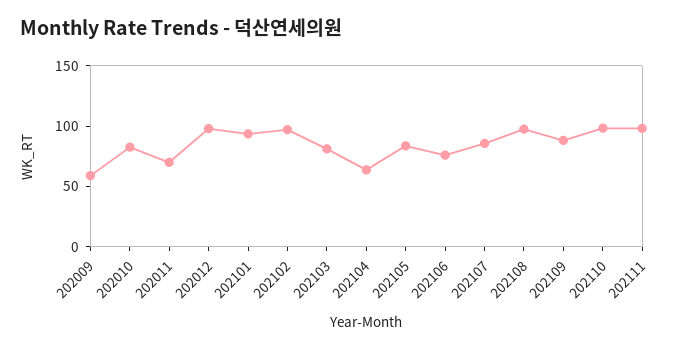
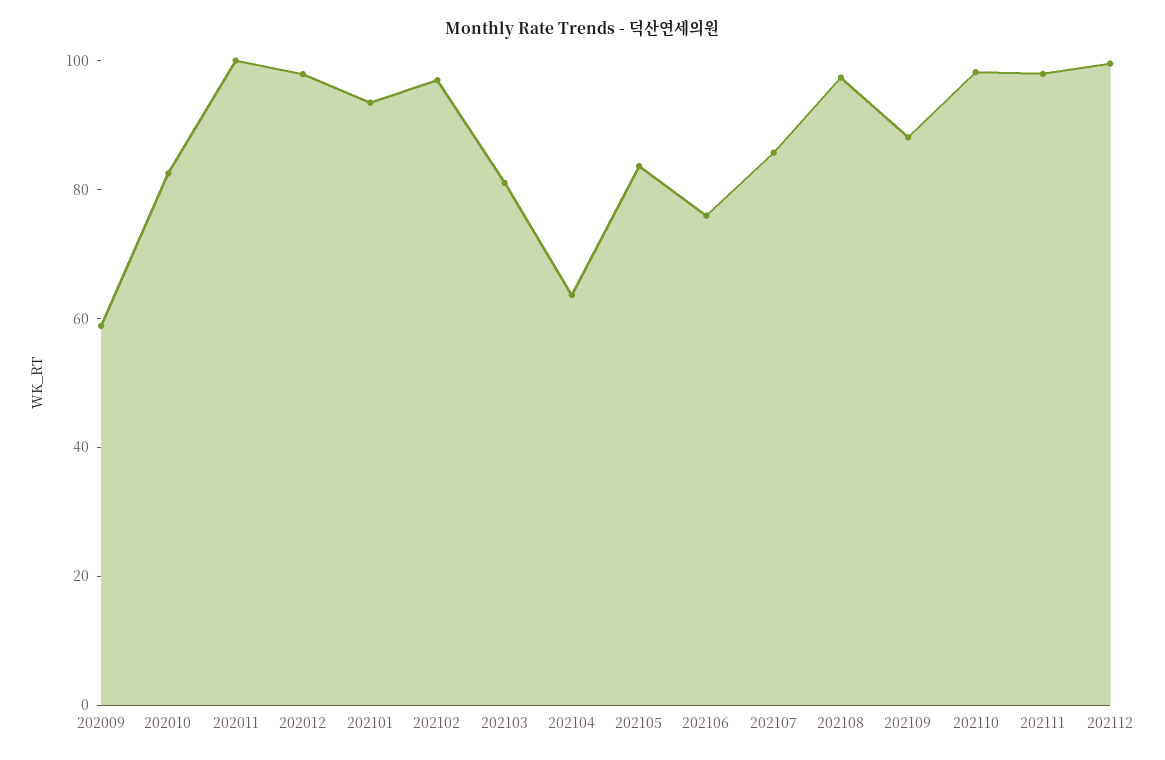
202011: 70 -> 100
202112: none -> 100

